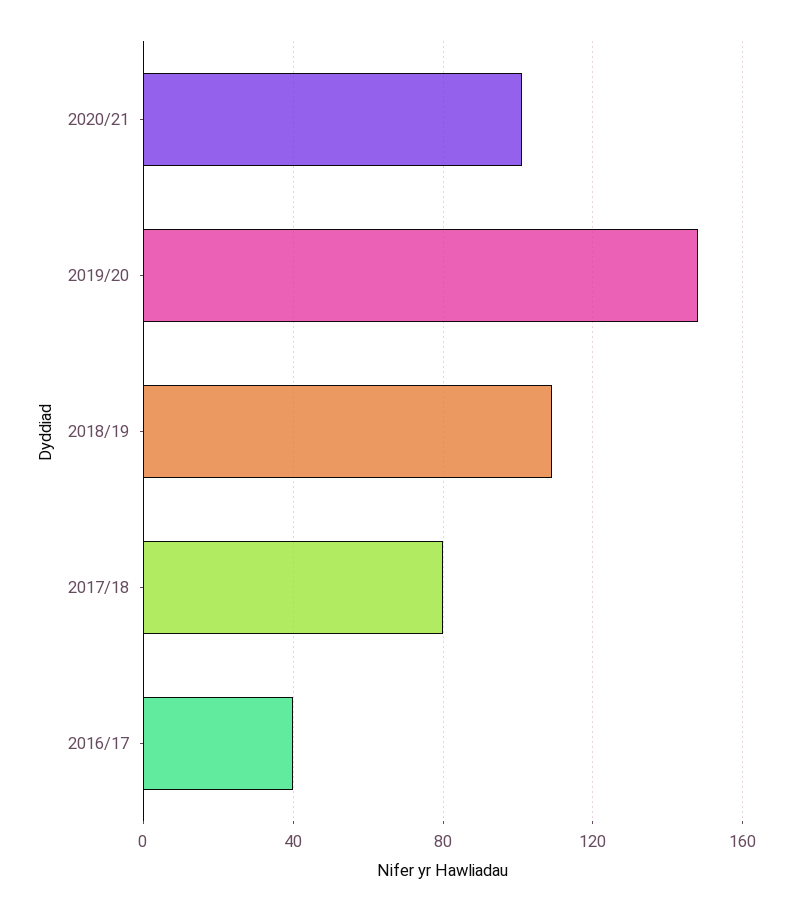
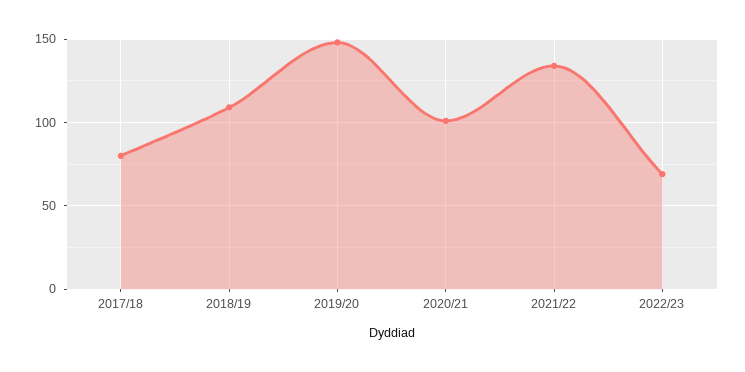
2016/17: 40 -> none
2021/22: none -> 135
2022/23: none -> 70

